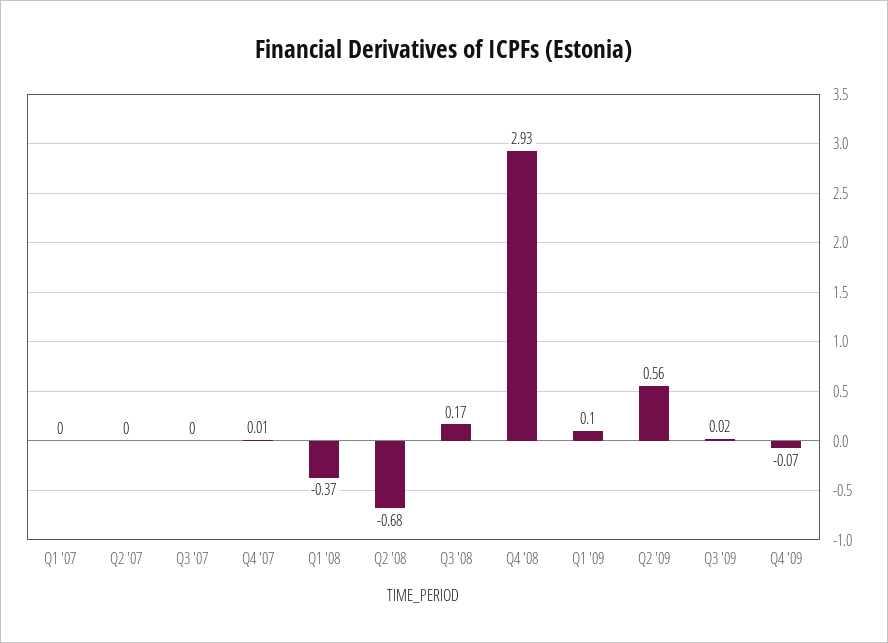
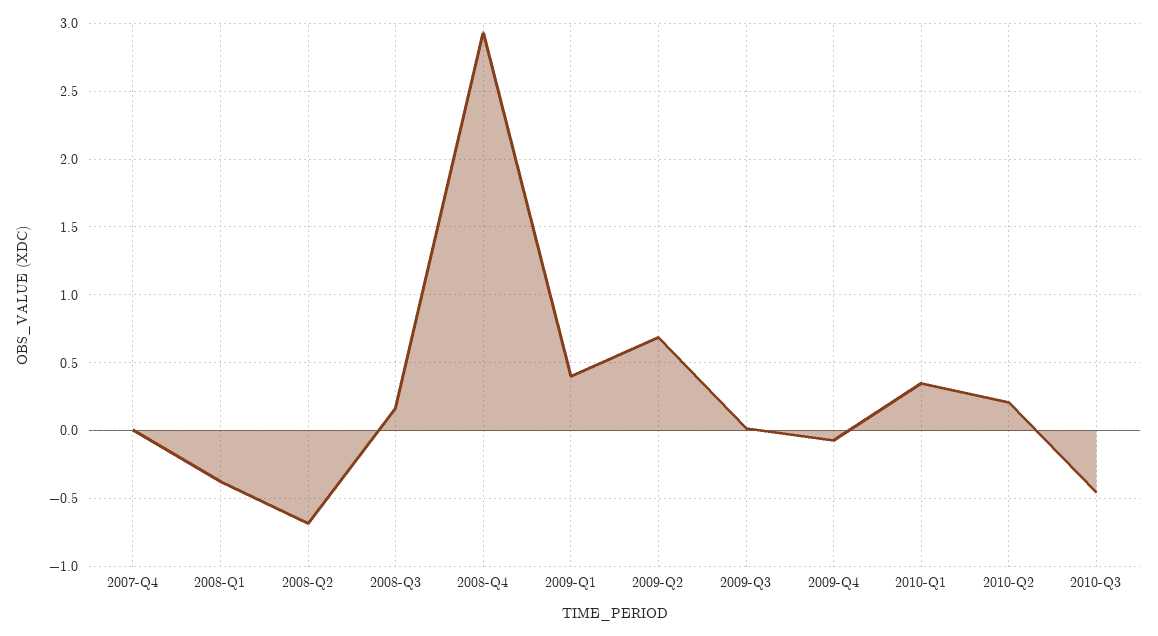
Q1 '07: 0 -> none
Q2 '07: 0 -> none
Q3 '07: 0 -> none
Q1 '09: 0.1 -> 0.4
Q2 '09: 0.56 -> 0.7
2010-Q1: none -> 0.35
2010-Q2: none -> 0.2
2010-Q3: none -> -0.45

